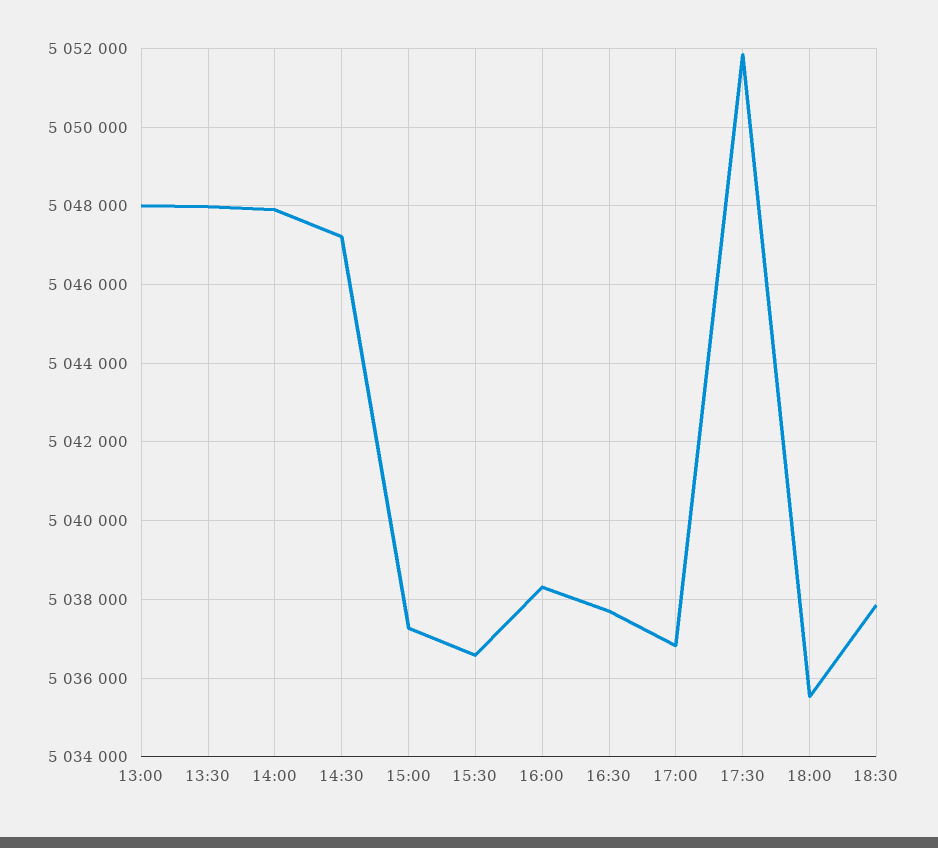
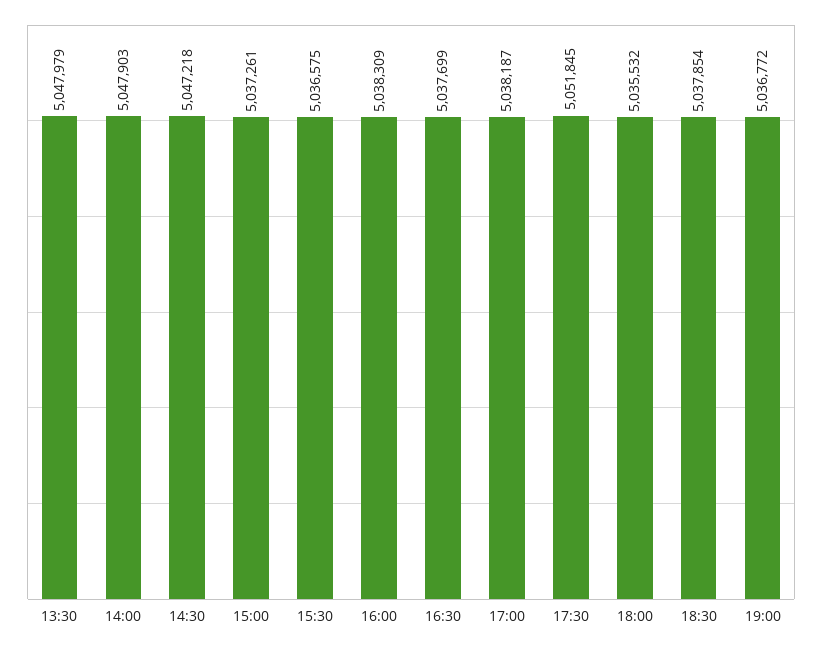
13:00: 5048000 -> none
17:00: 5036800 -> 5038187
19:00: none -> 5036772

